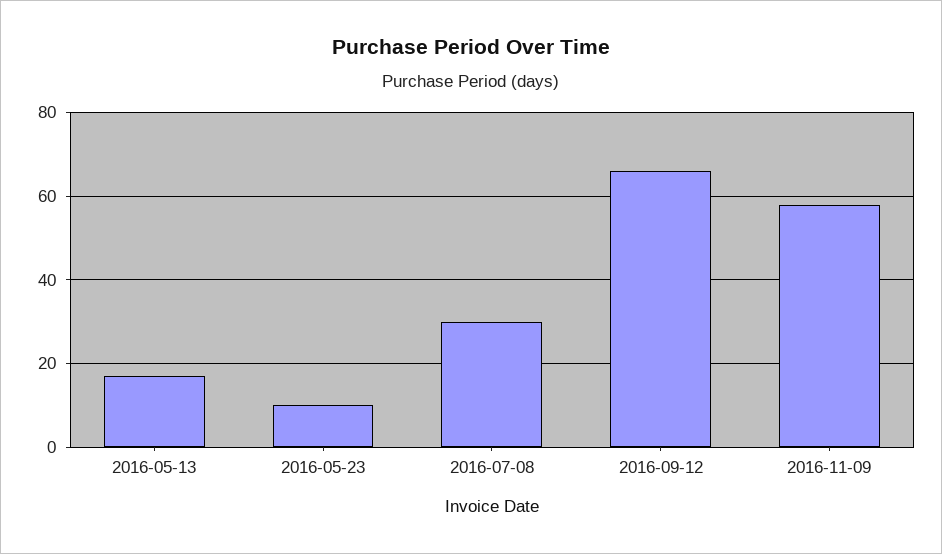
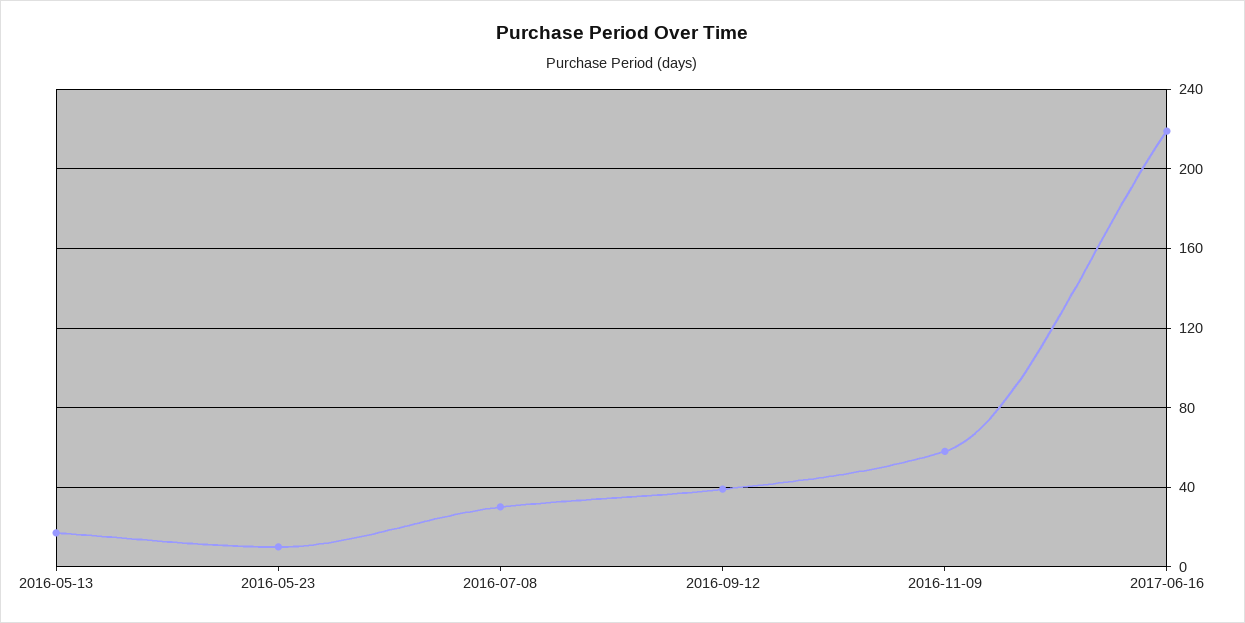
2016-09-12: 65 -> 40
2017-06-16: none -> 220

